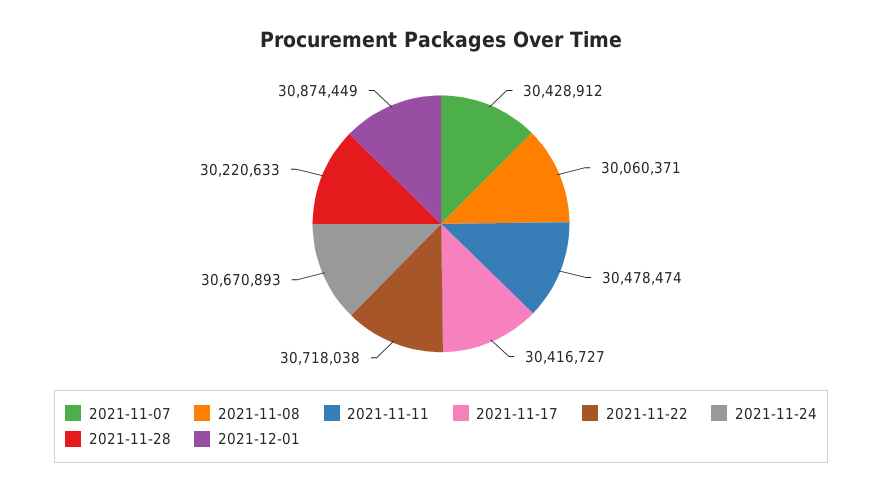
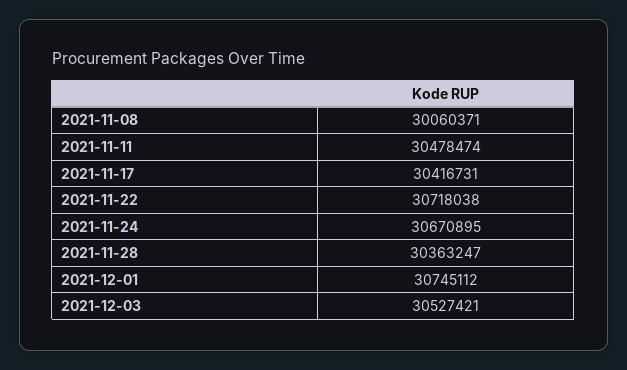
2021-11-07: 30428912 -> none
2021-11-17: 30416727 -> 30416731
2021-11-24: 30670893 -> 30670895
2021-11-28: 30220633 -> 30363247
2021-12-01: 30874449 -> 30745112
2021-12-03: none -> 30527421

